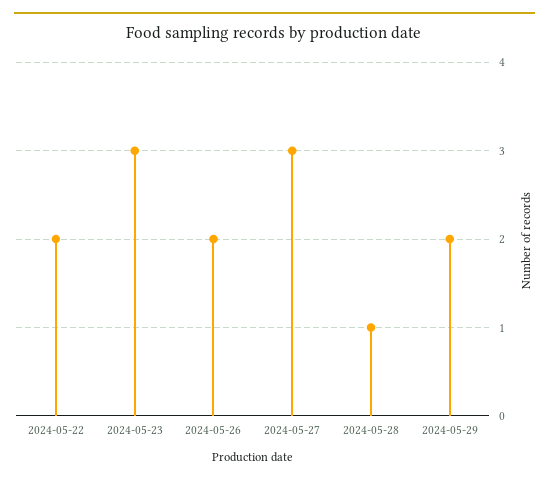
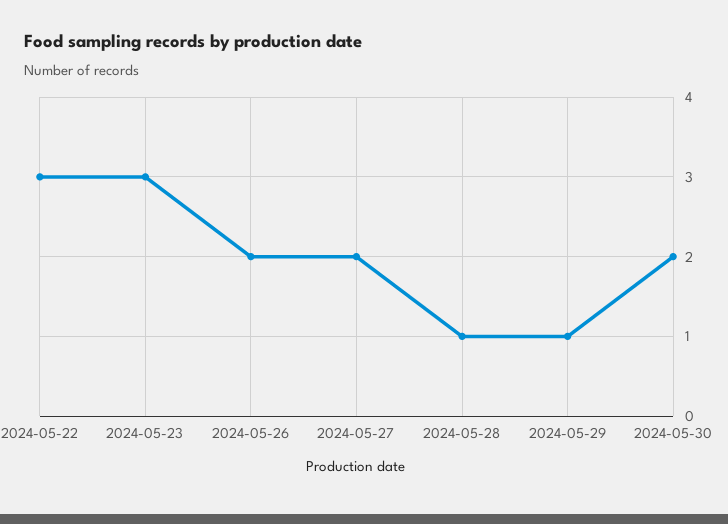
2024-05-22: 2 -> 3
2024-05-27: 3 -> 2
2024-05-29: 2 -> 1
2024-05-30: none -> 2

